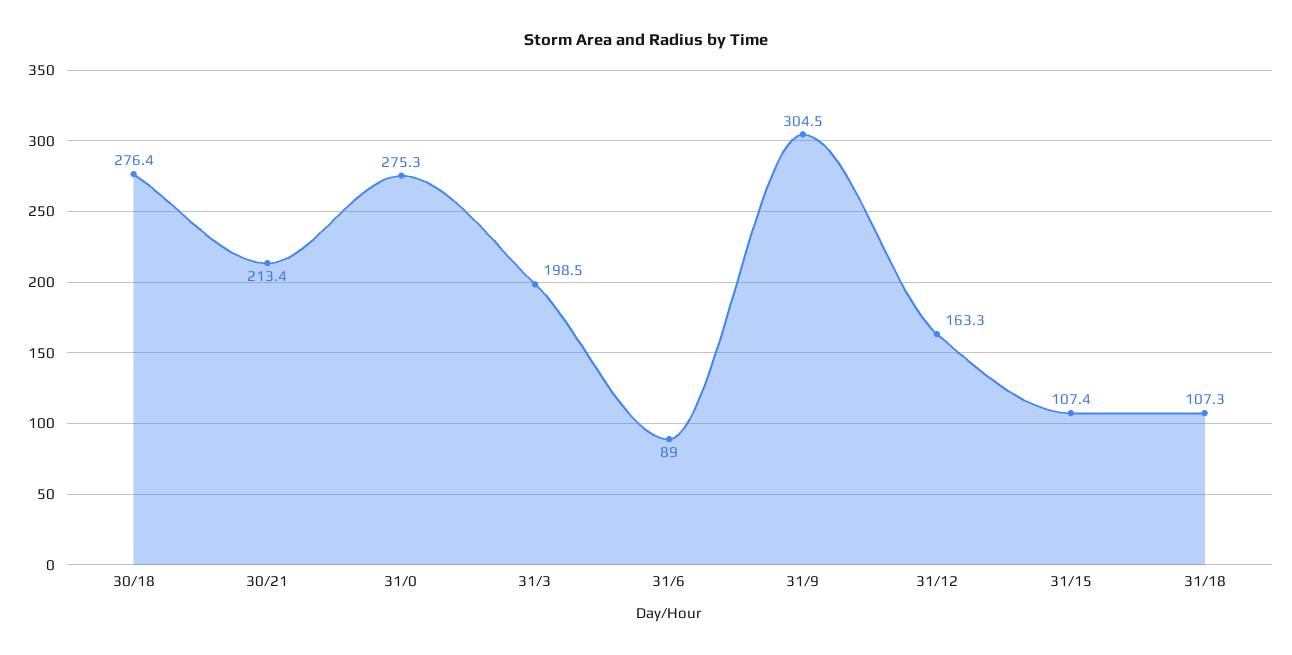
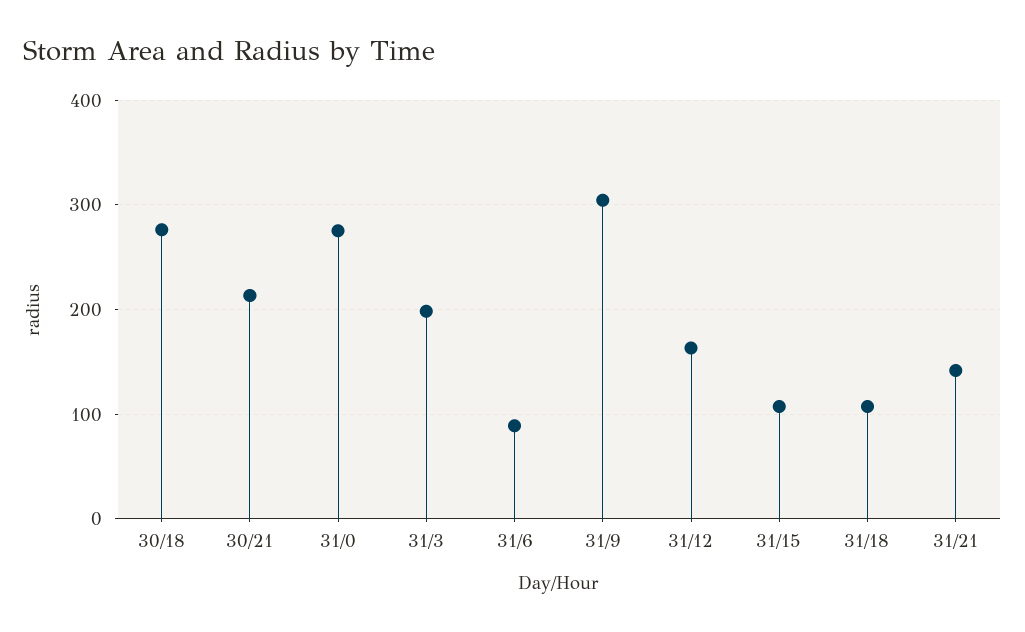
31/21: none -> 140

